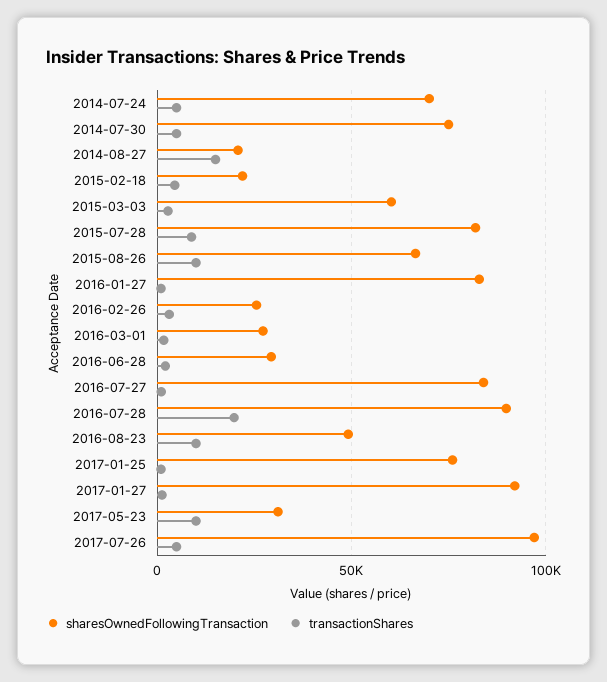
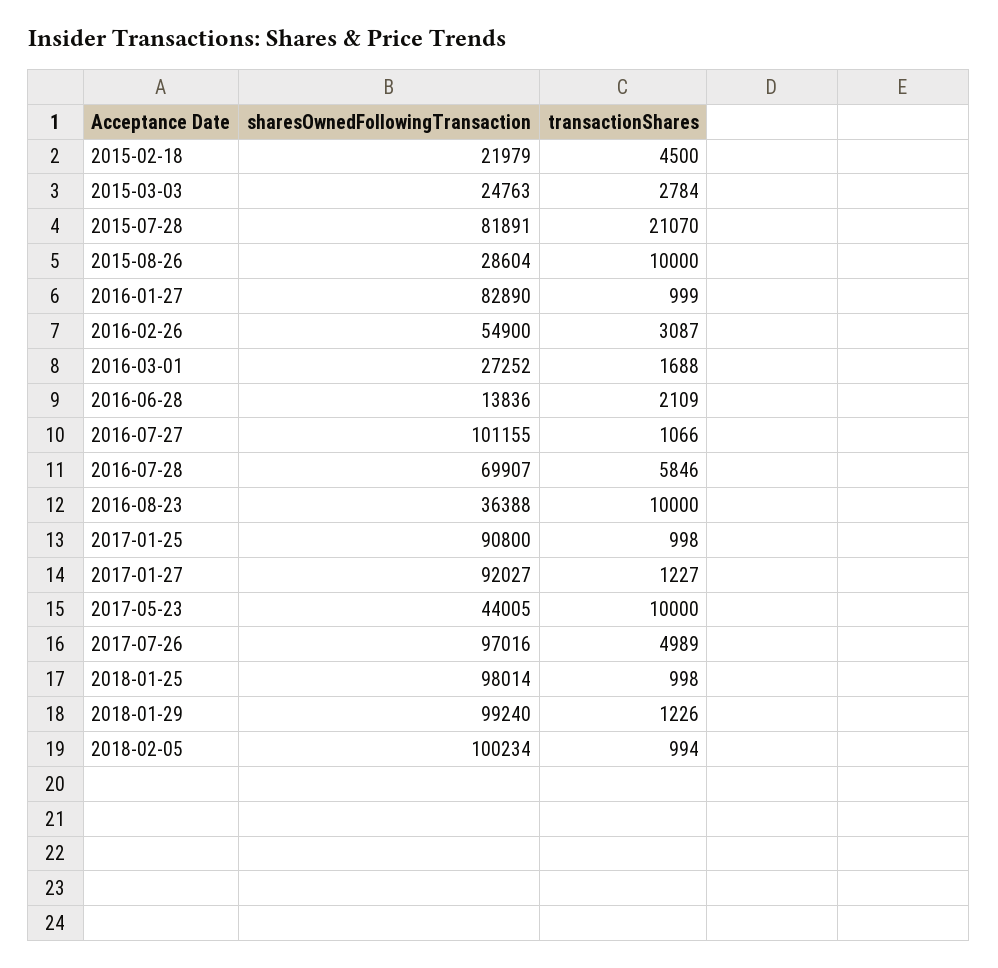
sharesOwnedFollowingTransaction, 2014-07-24: 70000 -> none
transactionShares, 2014-07-24: 5000 -> none
sharesOwnedFollowingTransaction, 2014-07-30: 75000 -> none
transactionShares, 2014-07-30: 5000 -> none
sharesOwnedFollowingTransaction, 2014-08-27: 20000 -> none
transactionShares, 2014-08-27: 15000 -> none
sharesOwnedFollowingTransaction, 2015-03-03: 60000 -> 24763
transactionShares, 2015-07-28: 10000 -> 21070
sharesOwnedFollowingTransaction, 2015-08-26: 65000 -> 28604
sharesOwnedFollowingTransaction, 2016-02-26: 25000 -> 54900
sharesOwnedFollowingTransaction, 2016-06-28: 30000 -> 13836
sharesOwnedFollowingTransaction, 2016-07-27: 85000 -> 101155
sharesOwnedFollowingTransaction, 2016-07-28: 90000 -> 69907
transactionShares, 2016-07-28: 20000 -> 5846
sharesOwnedFollowingTransaction, 2016-08-23: 50000 -> 36388
sharesOwnedFollowingTransaction, 2017-01-25: 75000 -> 90800
sharesOwnedFollowingTransaction, 2017-05-23: 30000 -> 44005
sharesOwnedFollowingTransaction, 2018-01-25: none -> 98014
transactionShares, 2018-01-25: none -> 998
sharesOwnedFollowingTransaction, 2018-01-29: none -> 99240
transactionShares, 2018-01-29: none -> 1226
sharesOwnedFollowingTransaction, 2018-02-05: none -> 100234
transactionShares, 2018-02-05: none -> 994

